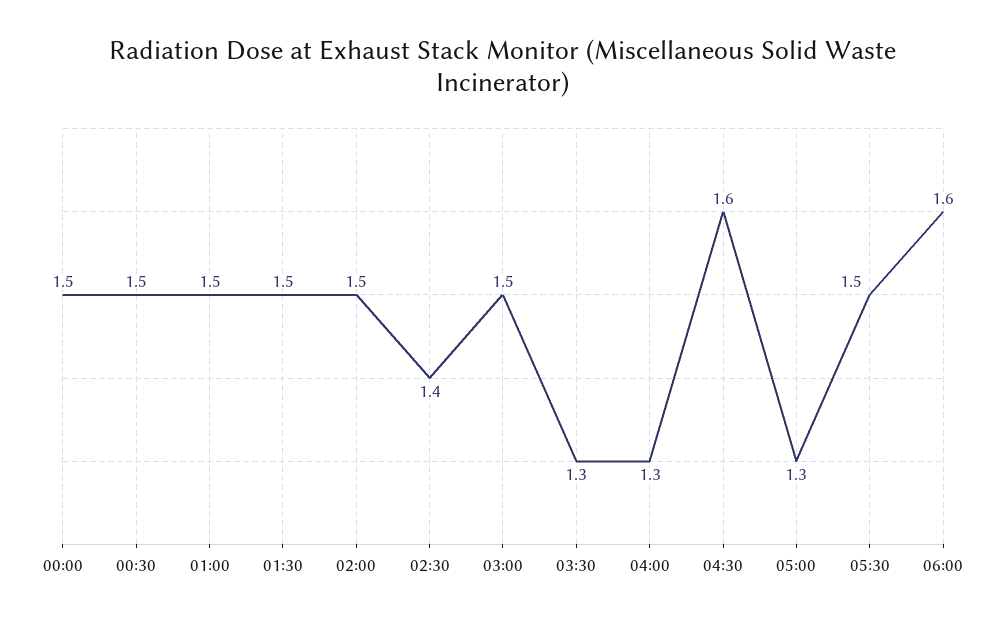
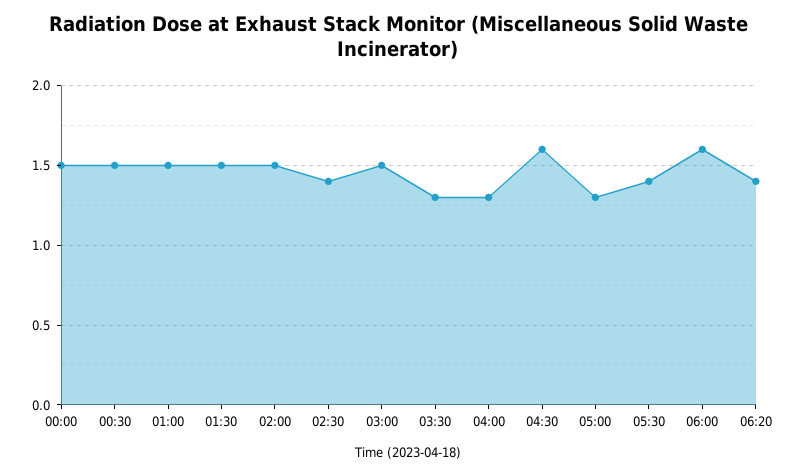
05:30: 1.5 -> 1.4
06:20: none -> 1.4

